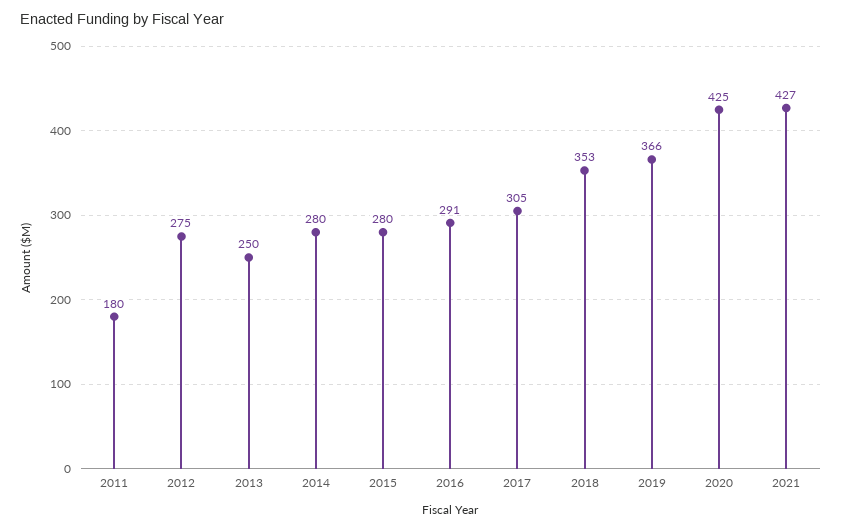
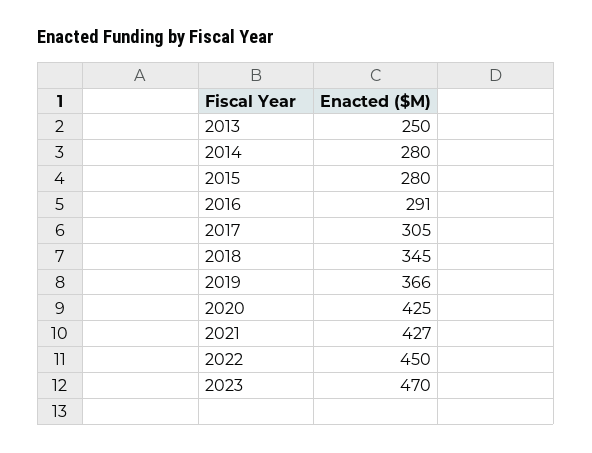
2011: 180 -> none
2012: 275 -> none
2018: 353 -> 345
2022: none -> 450
2023: none -> 470

